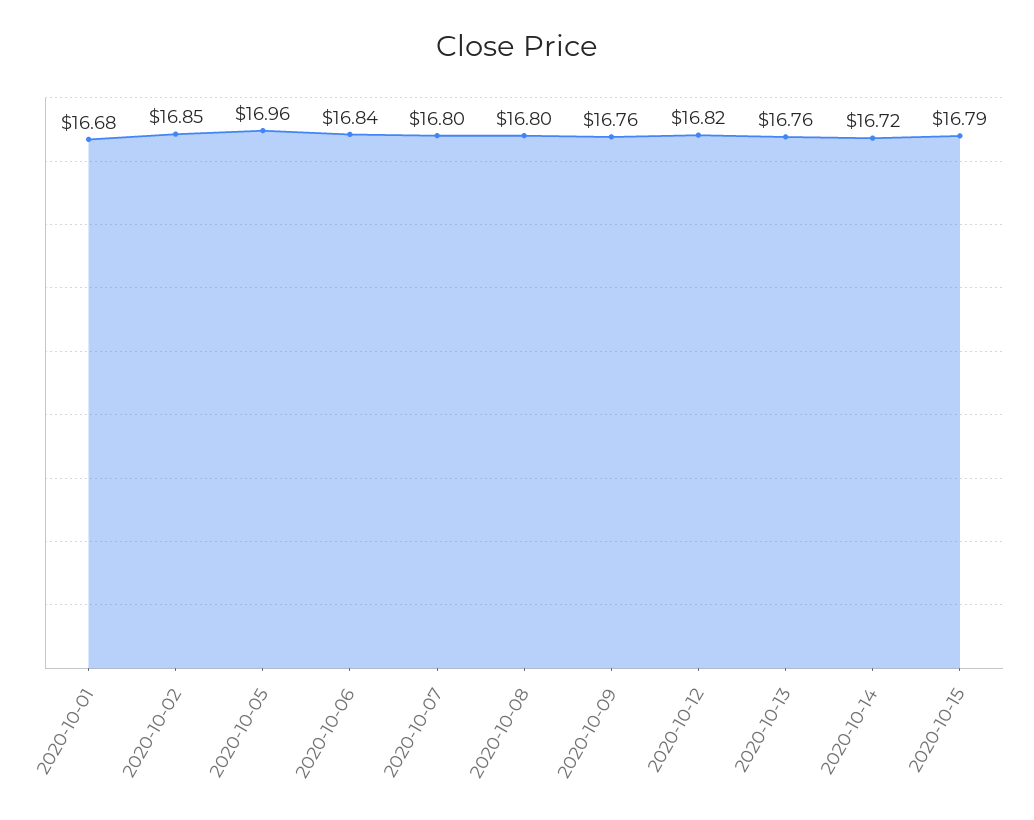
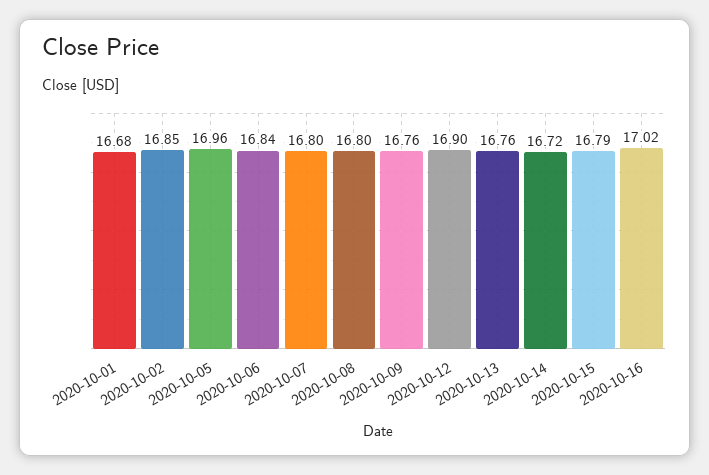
2020-10-12: 16.82 -> 16.9
2020-10-16: none -> 17.02

